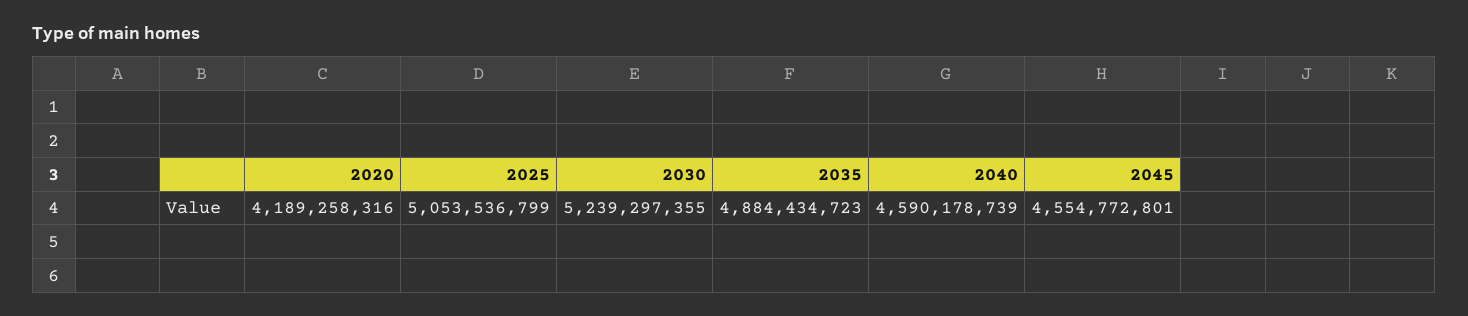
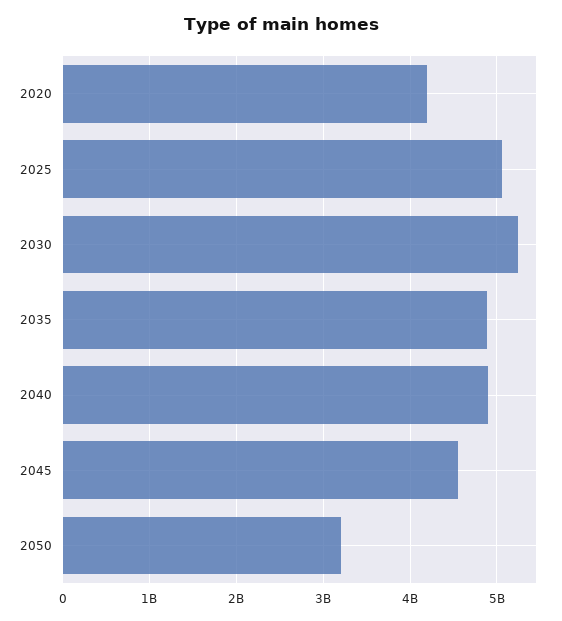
2040: 4590178739 -> 4900000000
2050: none -> 3200000000

